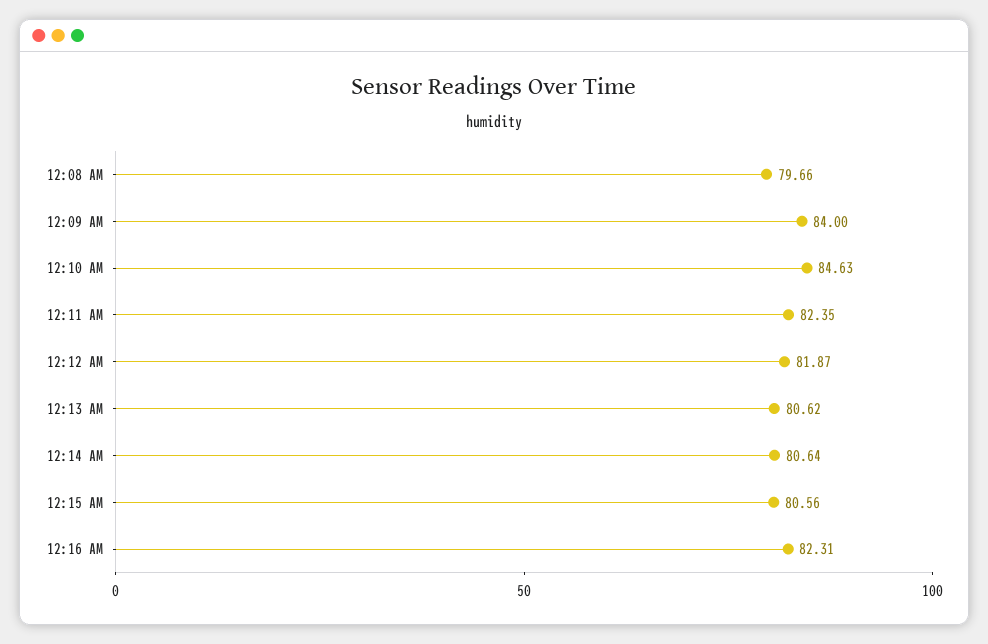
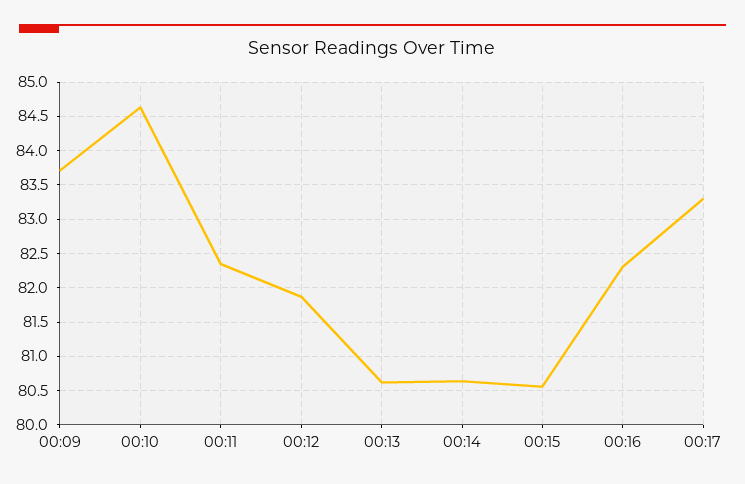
12:08 AM: 79.66 -> none
12:09 AM: 84 -> 83.7
00:17: none -> 83.3

